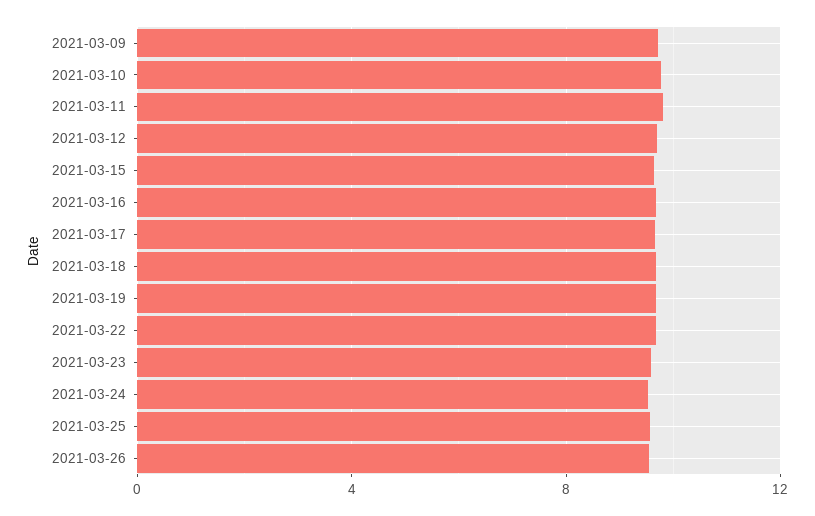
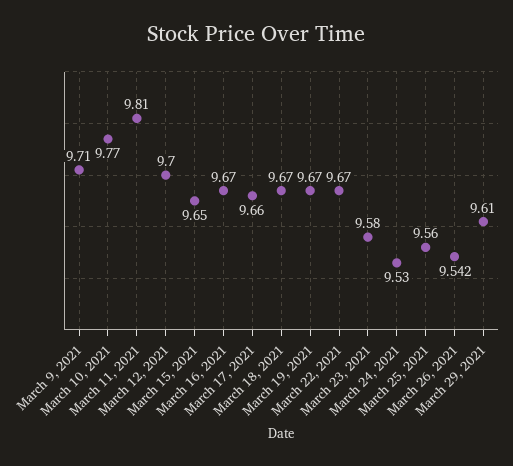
March 29, 2021: none -> 9.61

